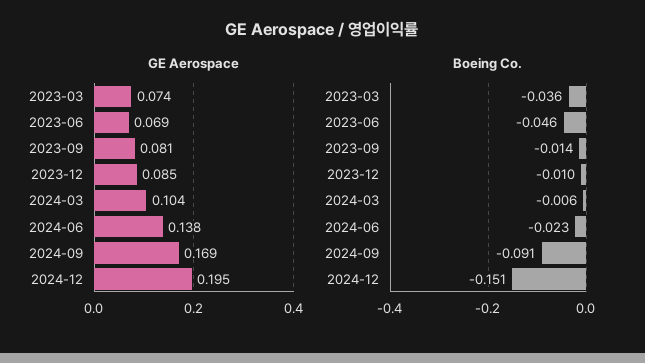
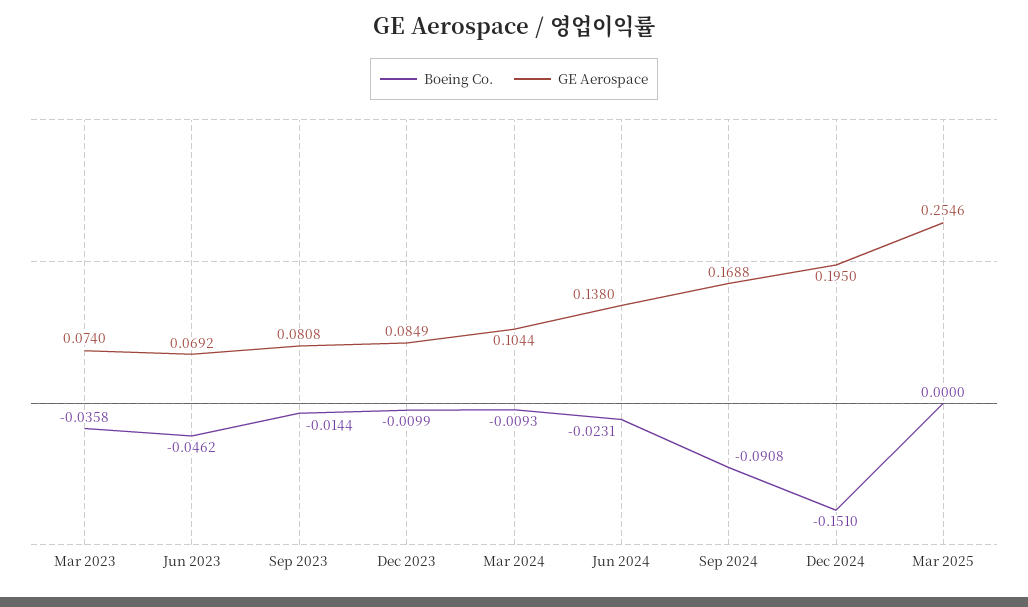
Boeing Co., 2024-03: -0.006 -> -0.0093
Boeing Co., Mar 2025: none -> 0
GE Aerospace, Mar 2025: none -> 0.2546

